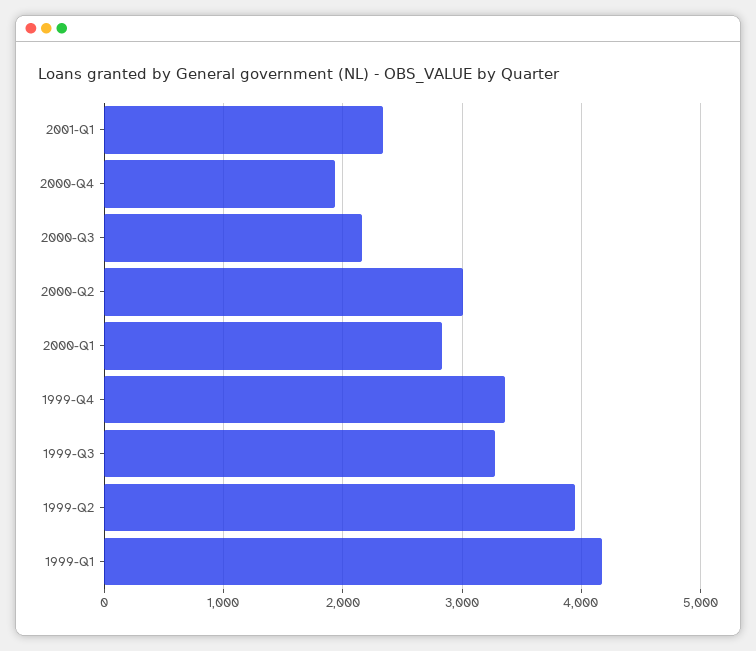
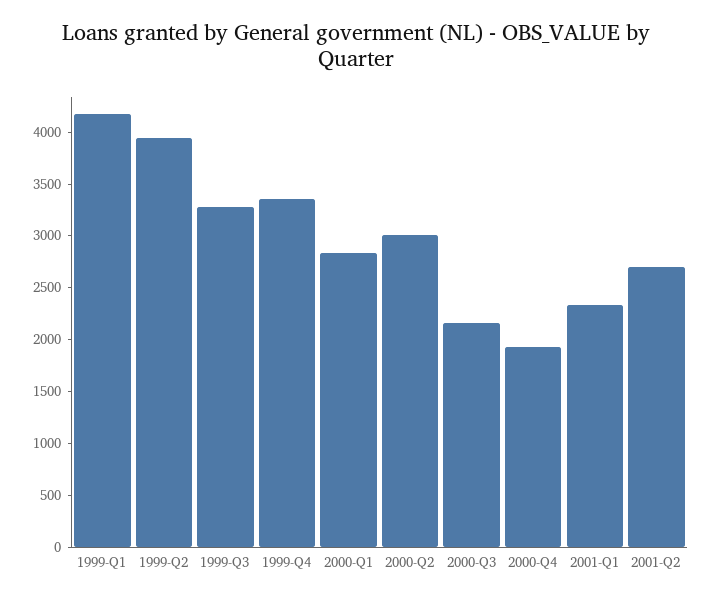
2001-Q2: none -> 2700

